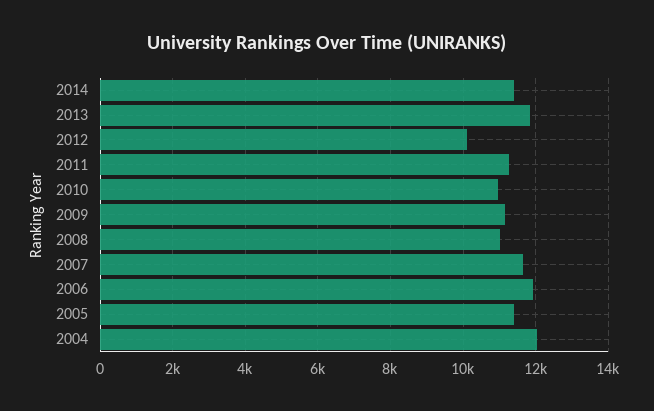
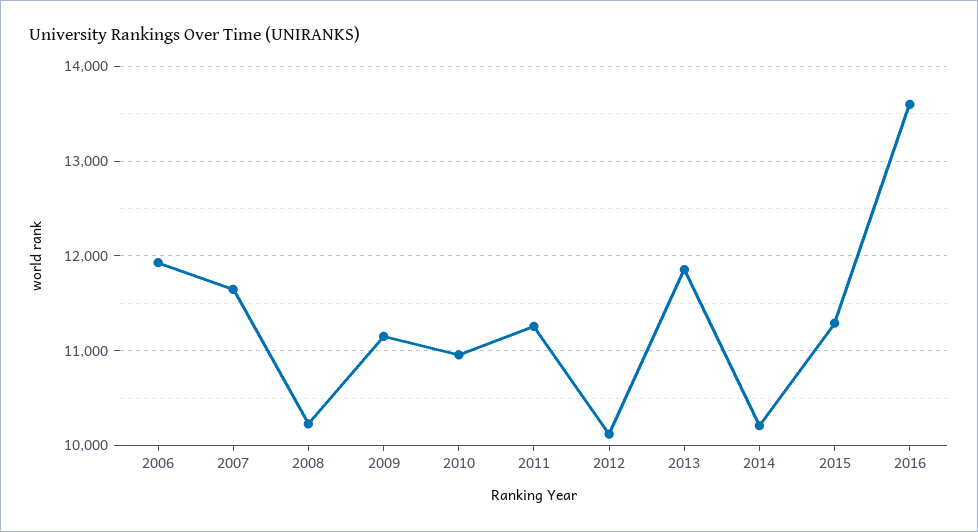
2014: 11400 -> 10200
2008: 11000 -> 10200
2005: 11400 -> none
2004: 12000 -> none
2015: none -> 11300
2016: none -> 13600

